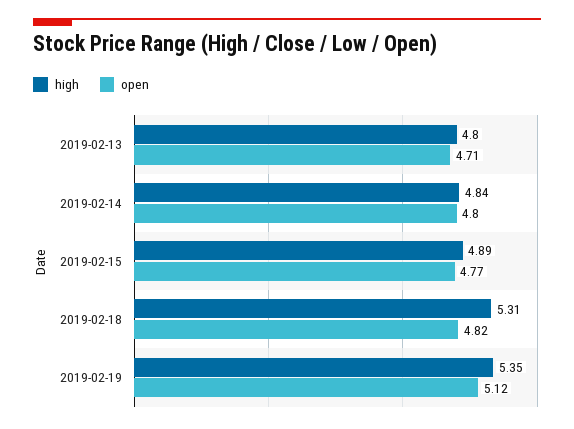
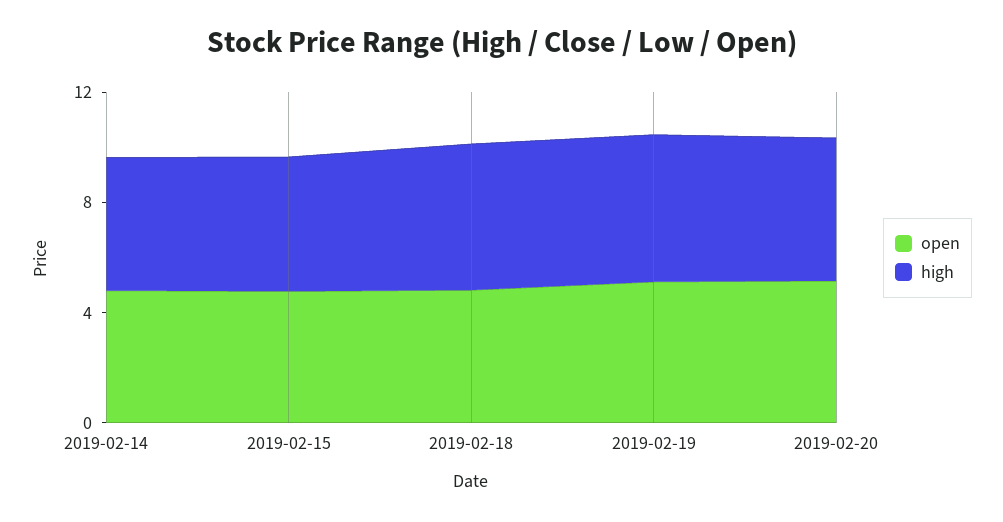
high, 2019-02-13: 4.8 -> none
open, 2019-02-13: 4.71 -> none
open, 2019-02-20: none -> 5
high, 2019-02-20: none -> 5

